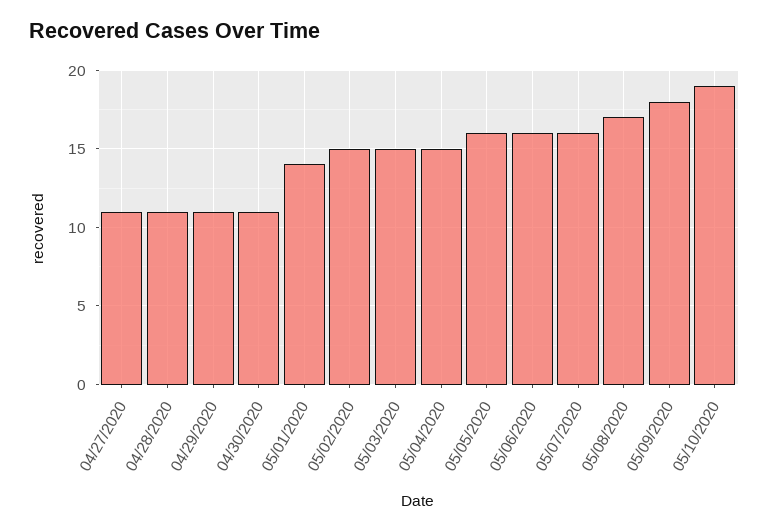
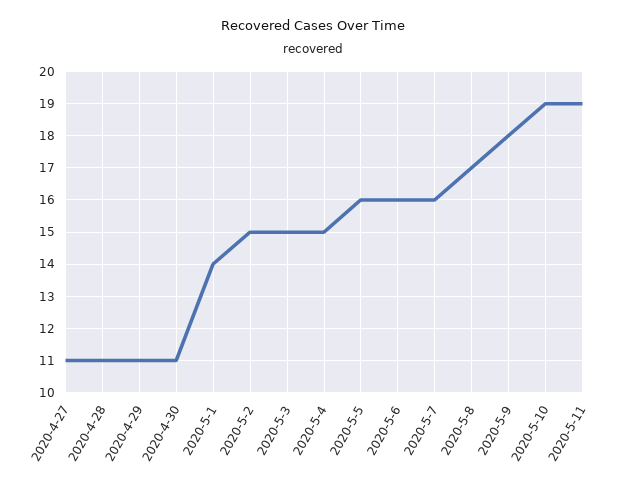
2020-5-11: none -> 19

